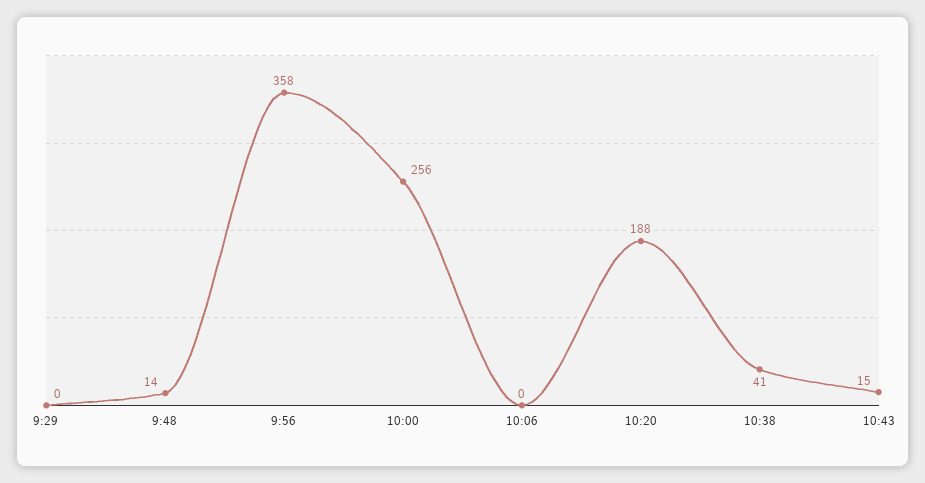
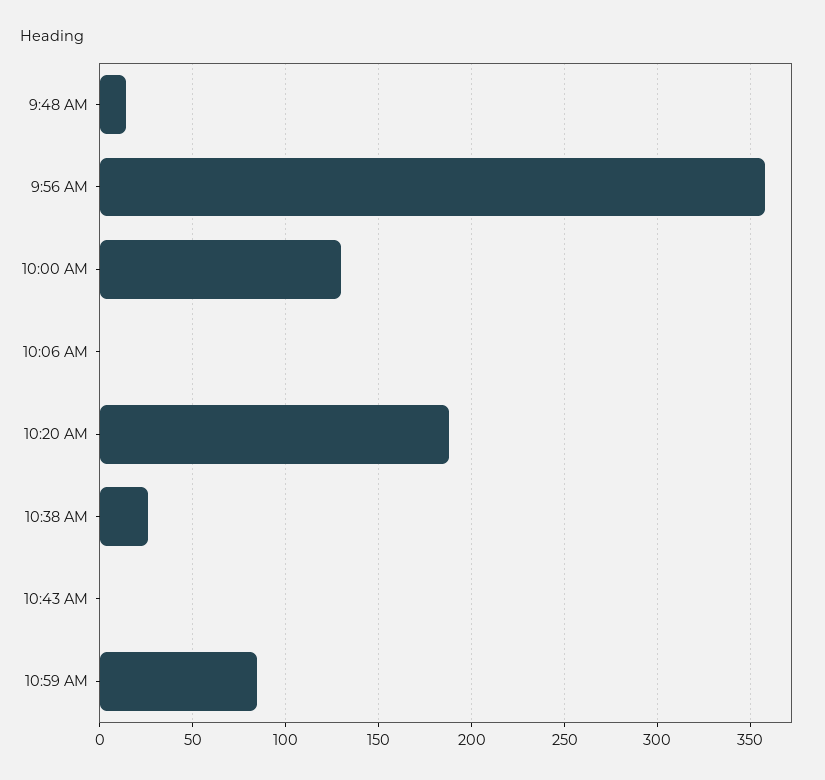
9:29: 0 -> none
10:00: 256 -> 130
10:38: 41 -> 25
10:43: 15 -> 0
10:59 AM: none -> 85

